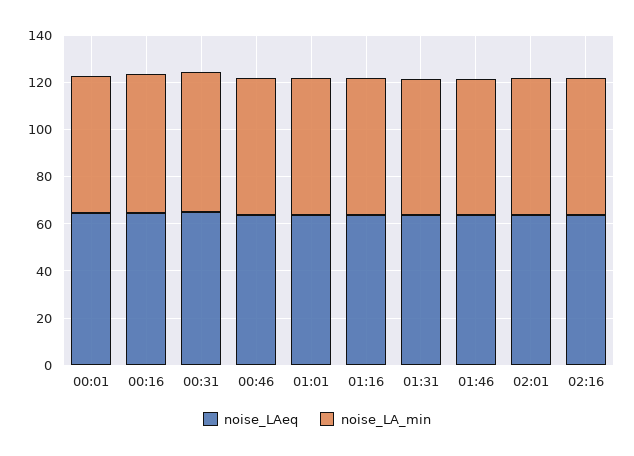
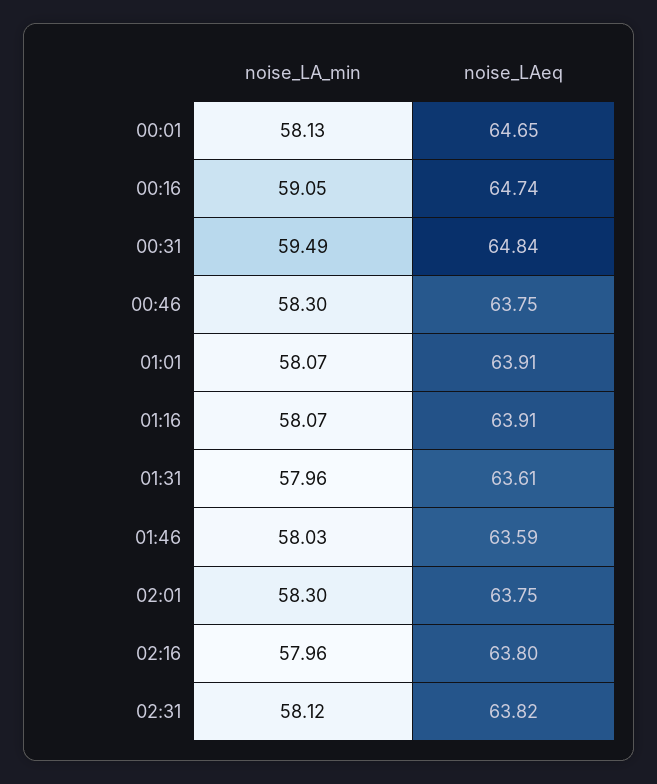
noise_LA_min, 02:31: none -> 58.12
noise_LAeq, 02:31: none -> 63.82

